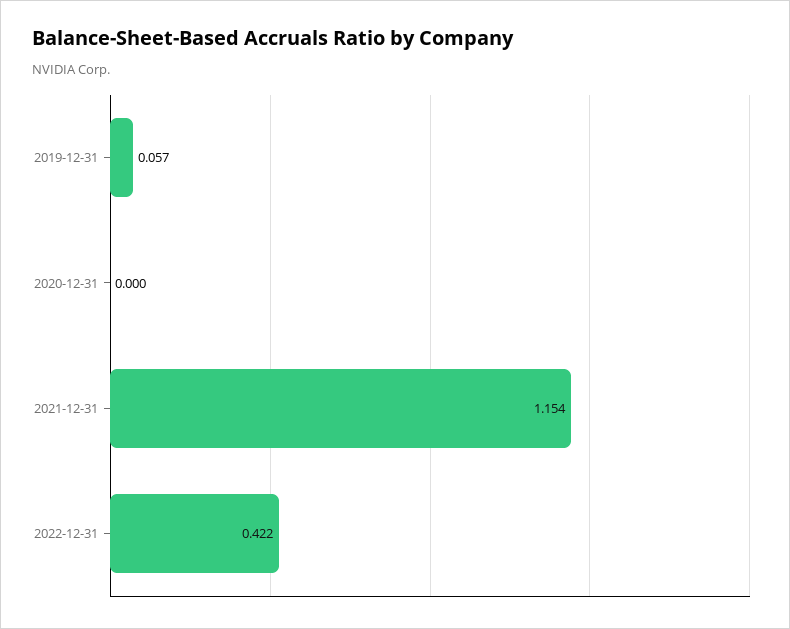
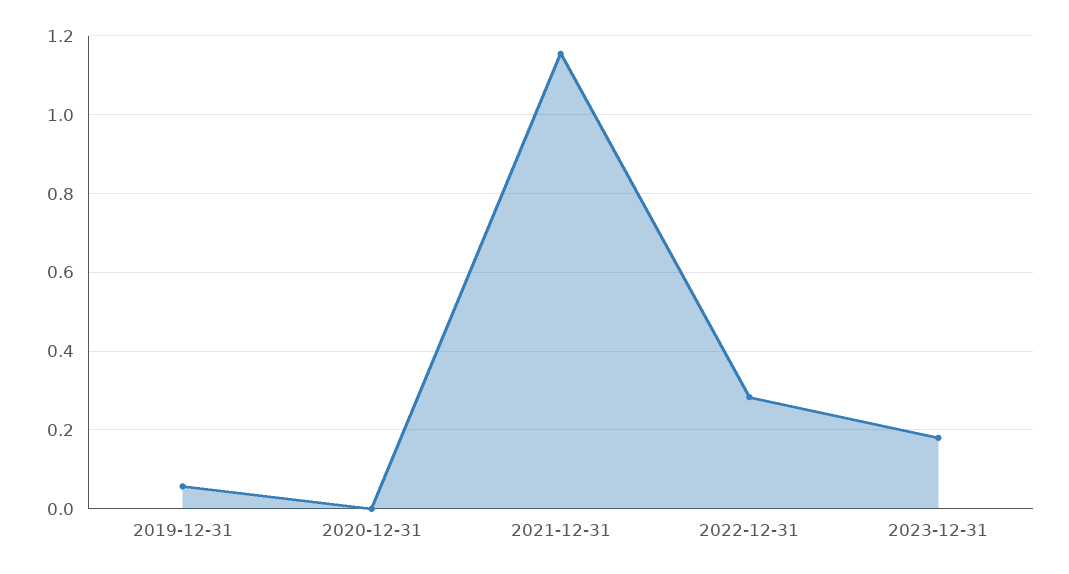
2022-12-31: 0.422 -> 0.28
2023-12-31: none -> 0.18

